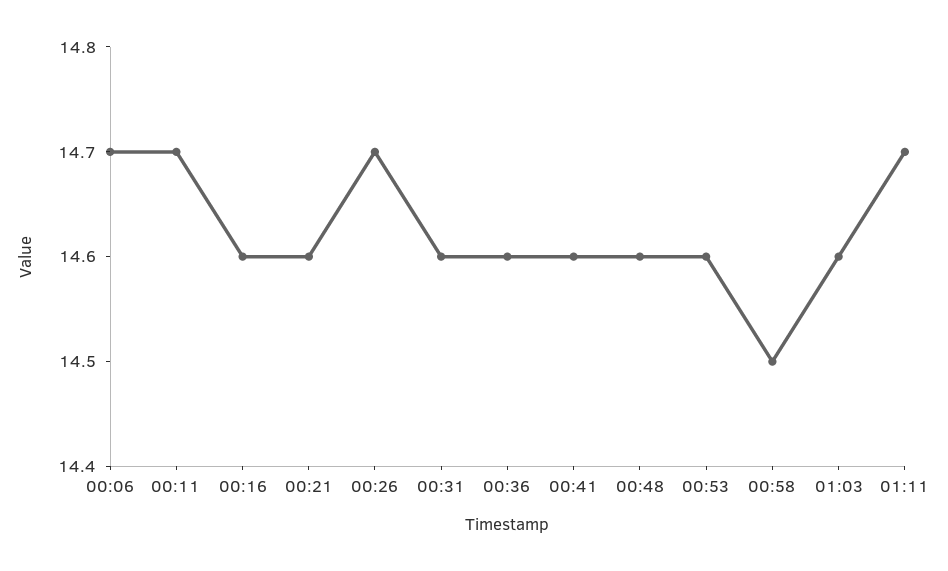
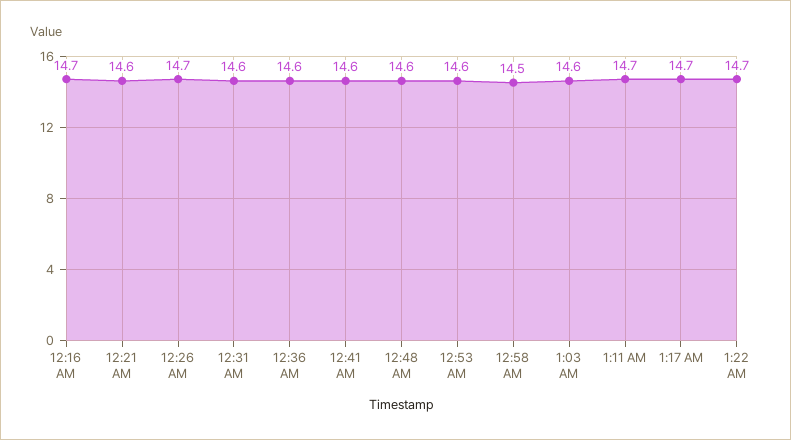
00:06: 14.7 -> none
00:11: 14.7 -> none
00:16: 14.6 -> 14.7
1:17 AM: none -> 14.7
1:22 AM: none -> 14.7

